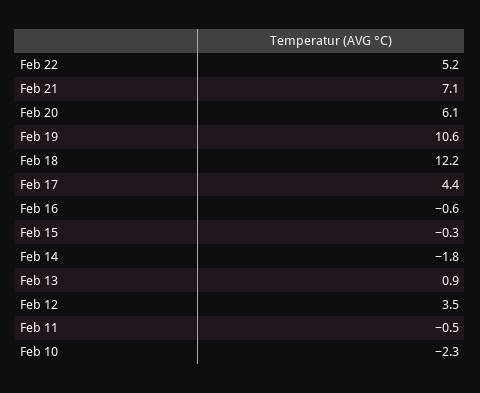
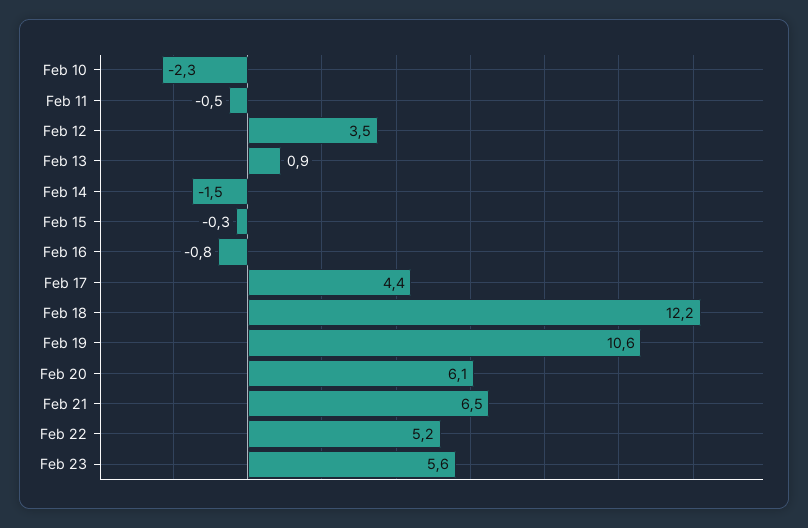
Feb 21: 7.1 -> 6.5
Feb 16: -0.6 -> -0.8
Feb 14: -1.8 -> -1.5
Feb 23: none -> 5.6

